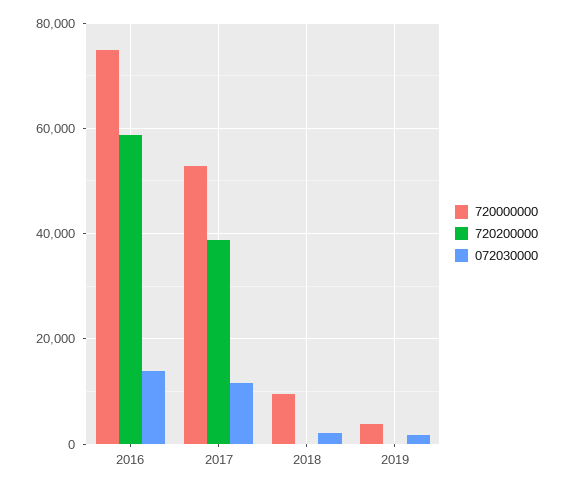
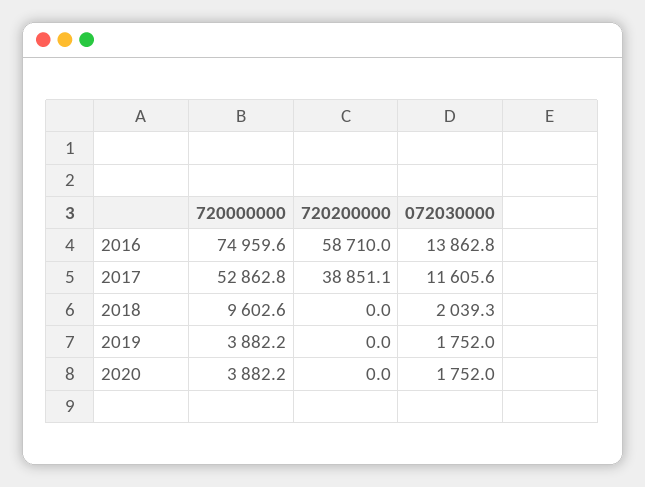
720000000, 2020: none -> 3882.2
720200000, 2020: none -> 0
072030000, 2020: none -> 1752

